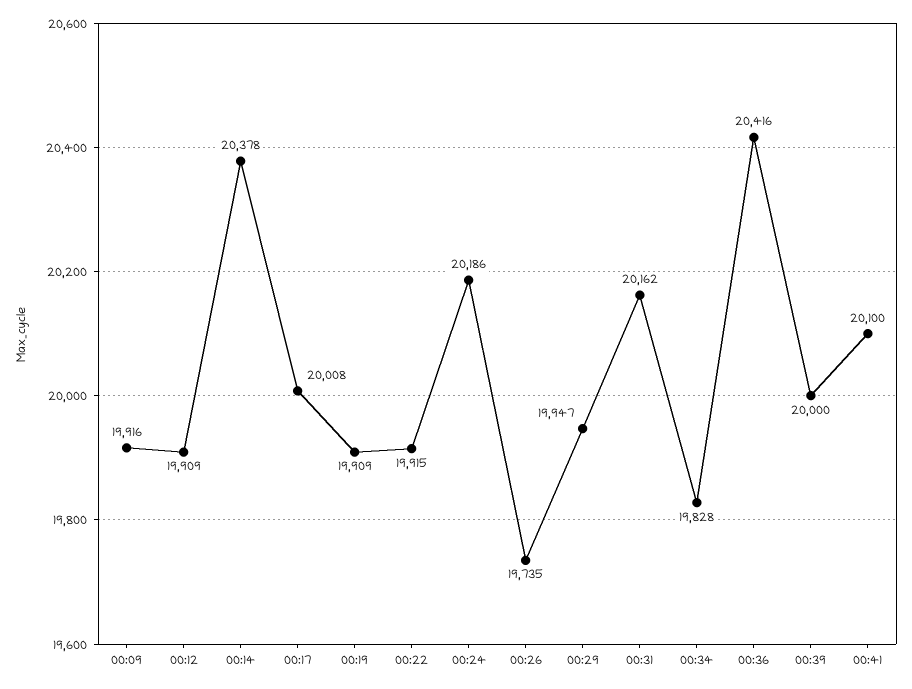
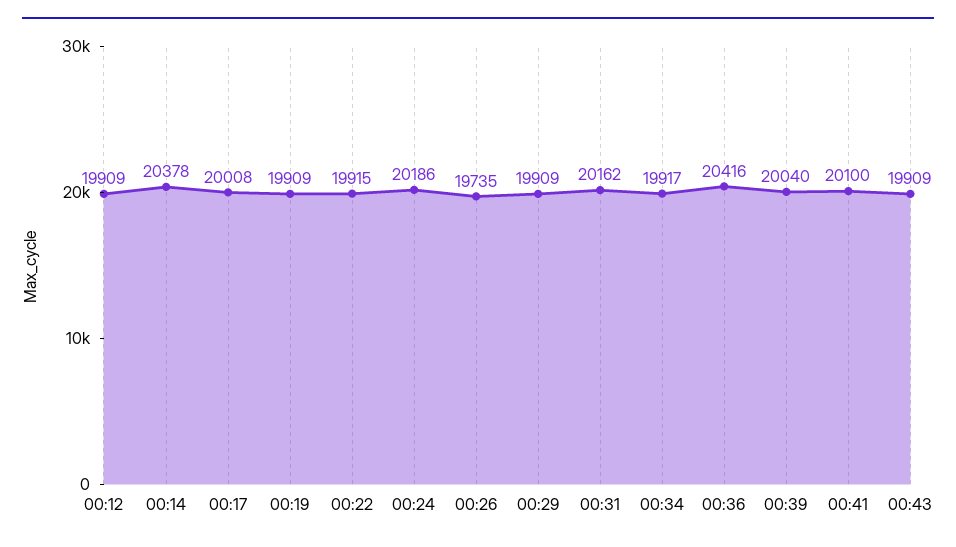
00:09: 19916 -> none
00:29: 19947 -> 19909
00:34: 19828 -> 19917
00:39: 20000 -> 20040
00:43: none -> 19909

